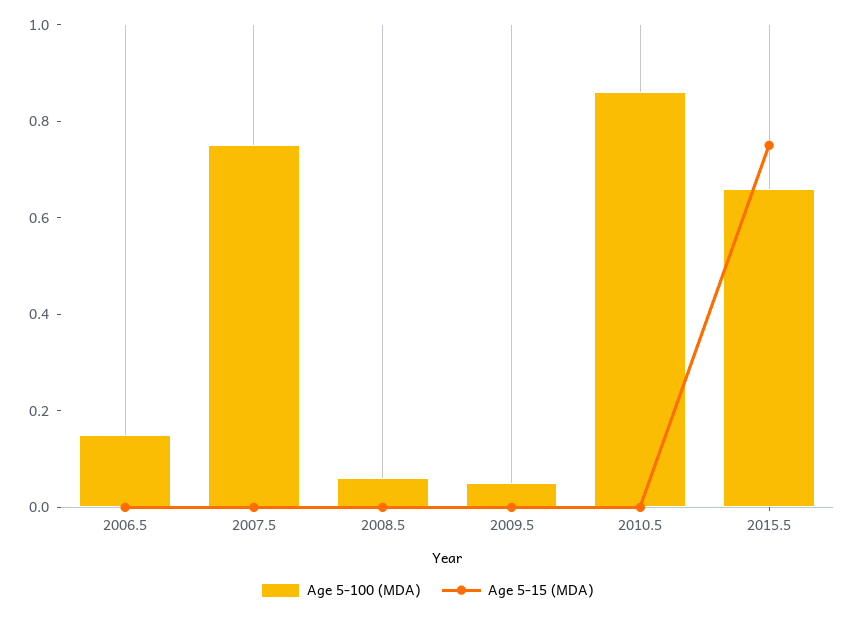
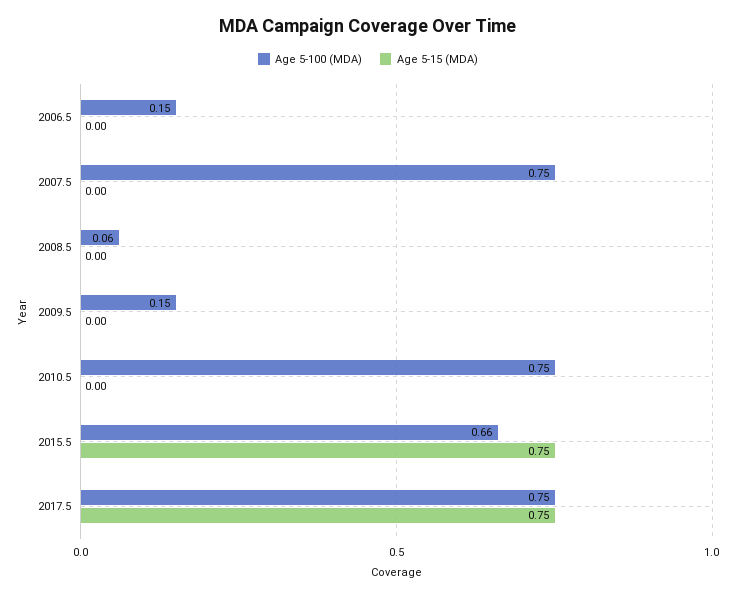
Age 5-100 (MDA), 2009.5: 0.05 -> 0.15
Age 5-100 (MDA), 2010.5: 0.85 -> 0.75
Age 5-100 (MDA), 2017.5: none -> 0.75
Age 5-15 (MDA), 2017.5: none -> 0.75

